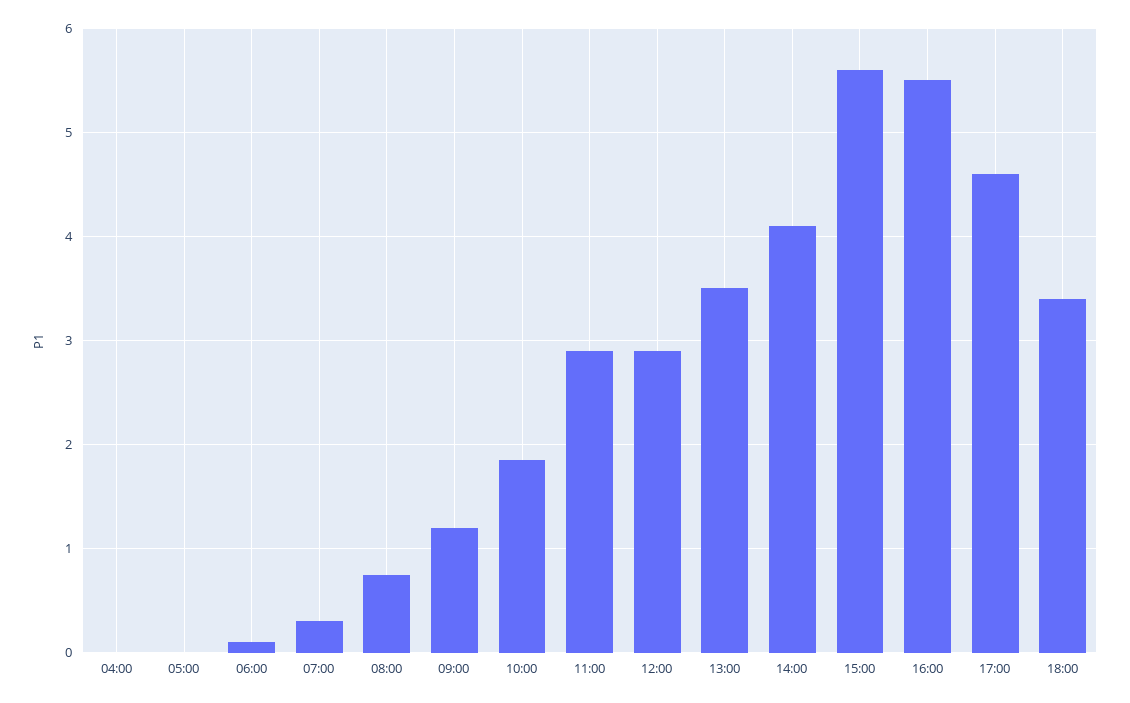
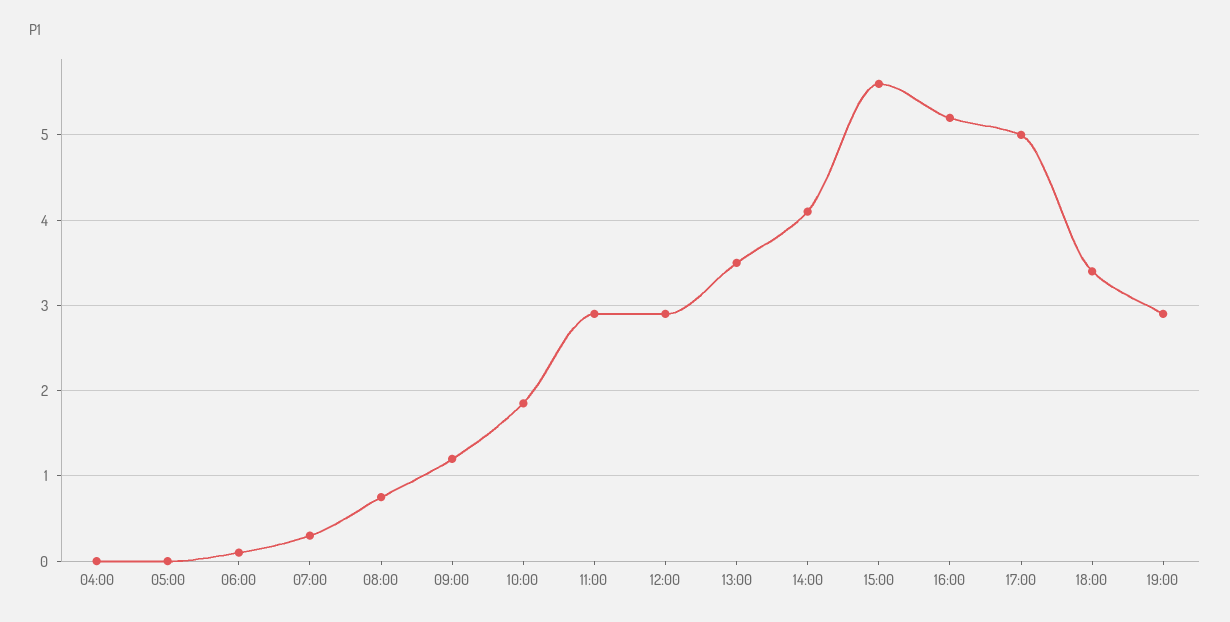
16:00: 5.5 -> 5.2
17:00: 4.6 -> 5
19:00: none -> 2.9

